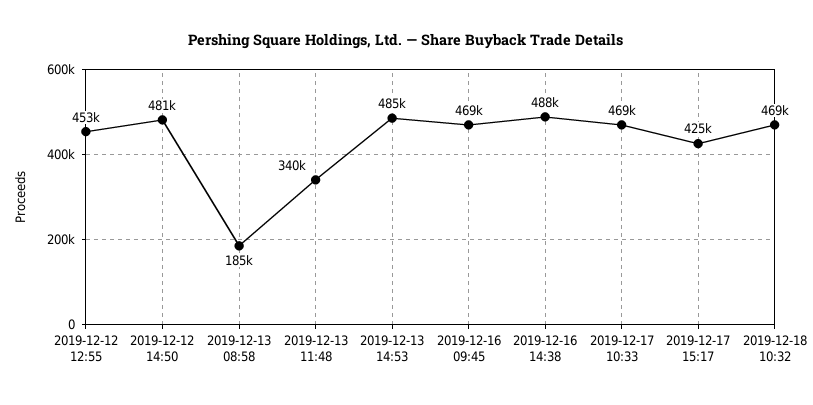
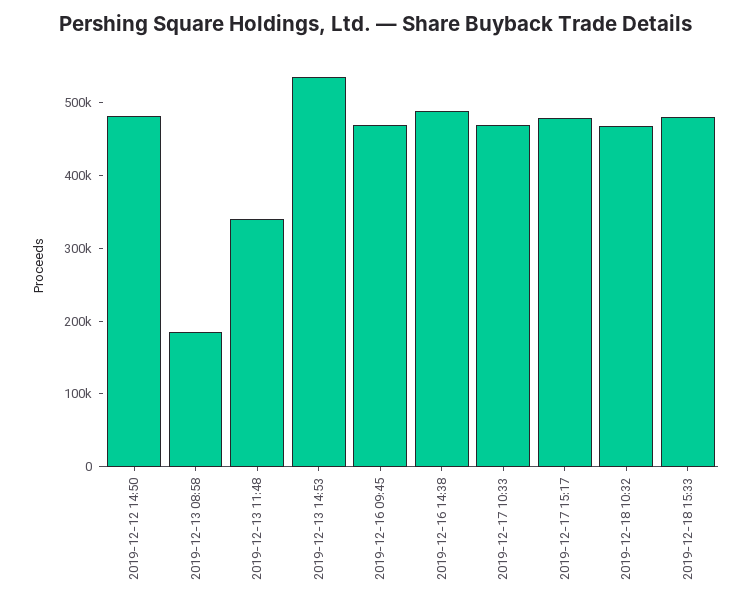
2019-12-12 12:55: 453000 -> none
2019-12-13 14:53: 485000 -> 540000
2019-12-17 15:17: 425000 -> 480000
2019-12-18 15:33: none -> 480000

